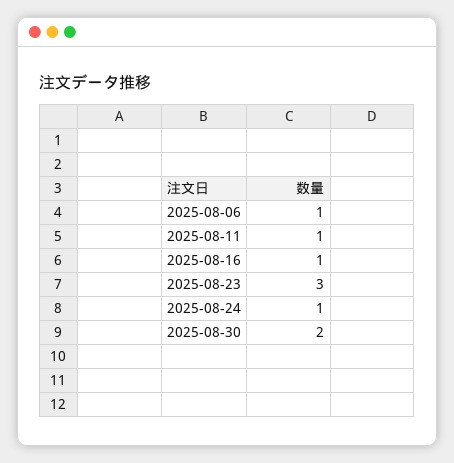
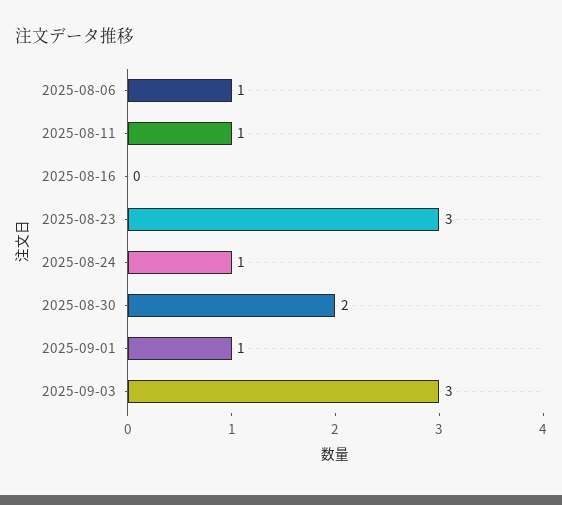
2025-08-16: 1 -> 0
2025-09-01: none -> 1
2025-09-03: none -> 3

